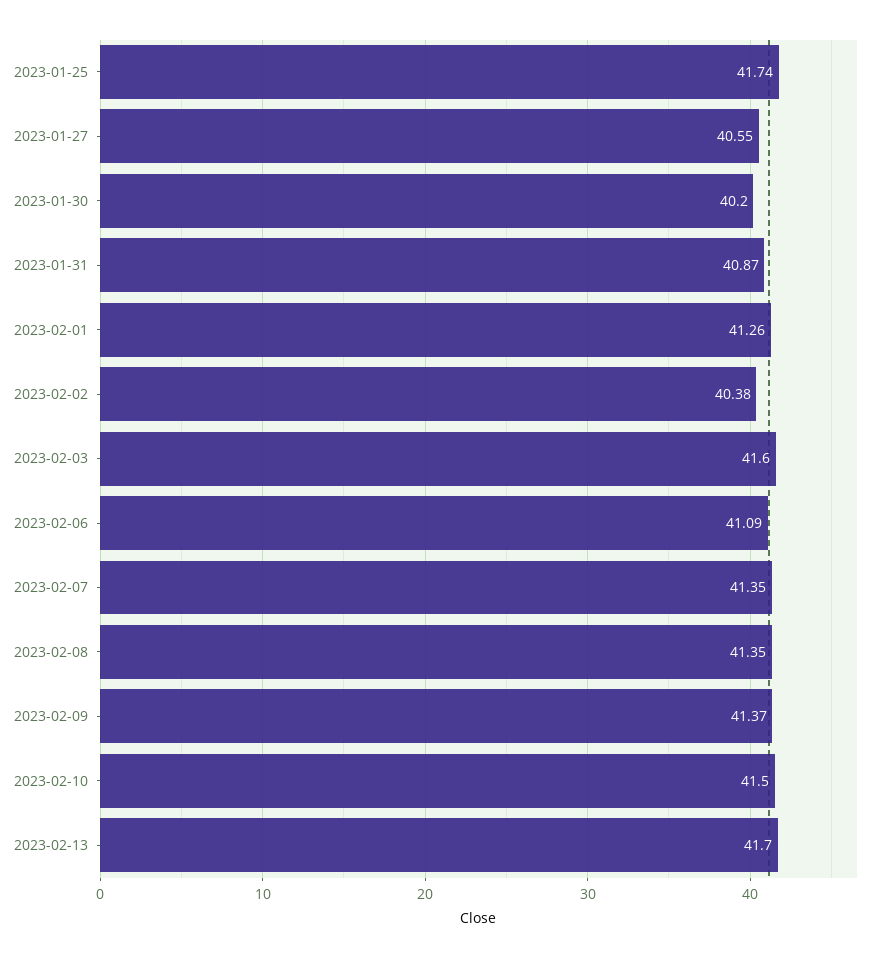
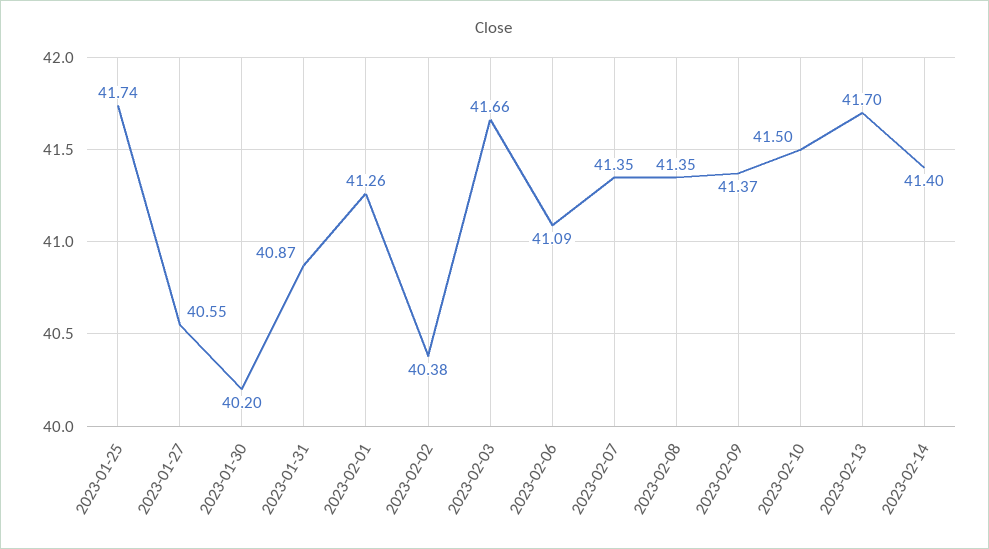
2023-02-03: 41.6 -> 41.66
2023-02-14: none -> 41.4

